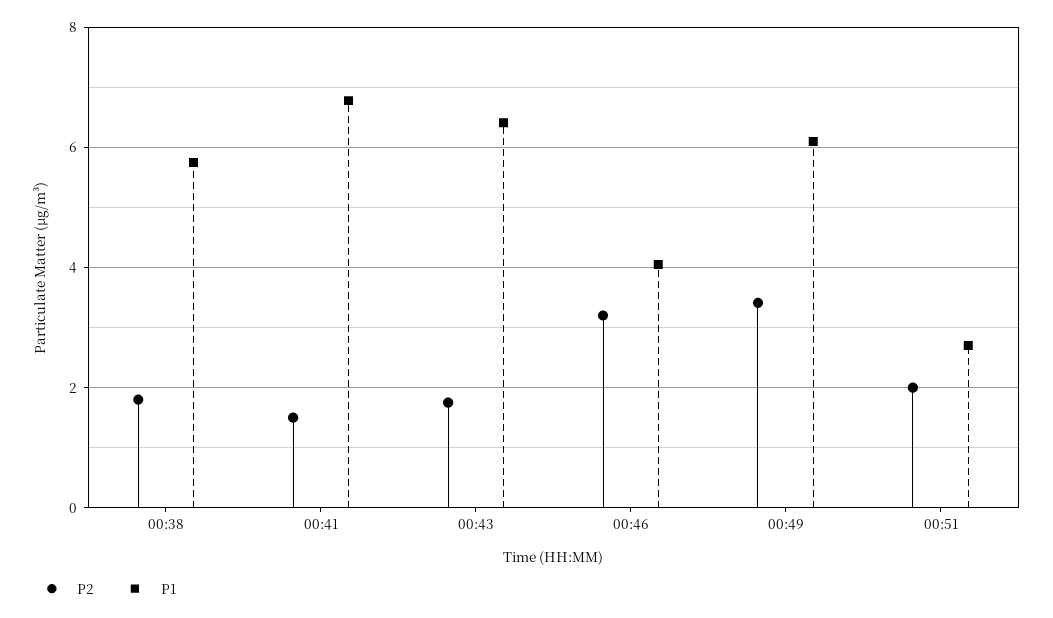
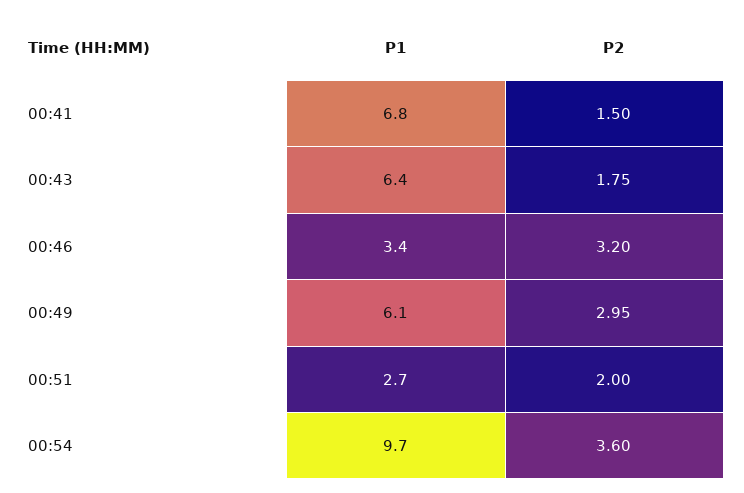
P2, 00:38: 1.8 -> none
P1, 00:38: 5.8 -> none
P1, 00:46: 4 -> 3.4
P2, 00:49: 3.4 -> 2.95
P1, 00:54: none -> 9.7
P2, 00:54: none -> 3.6

